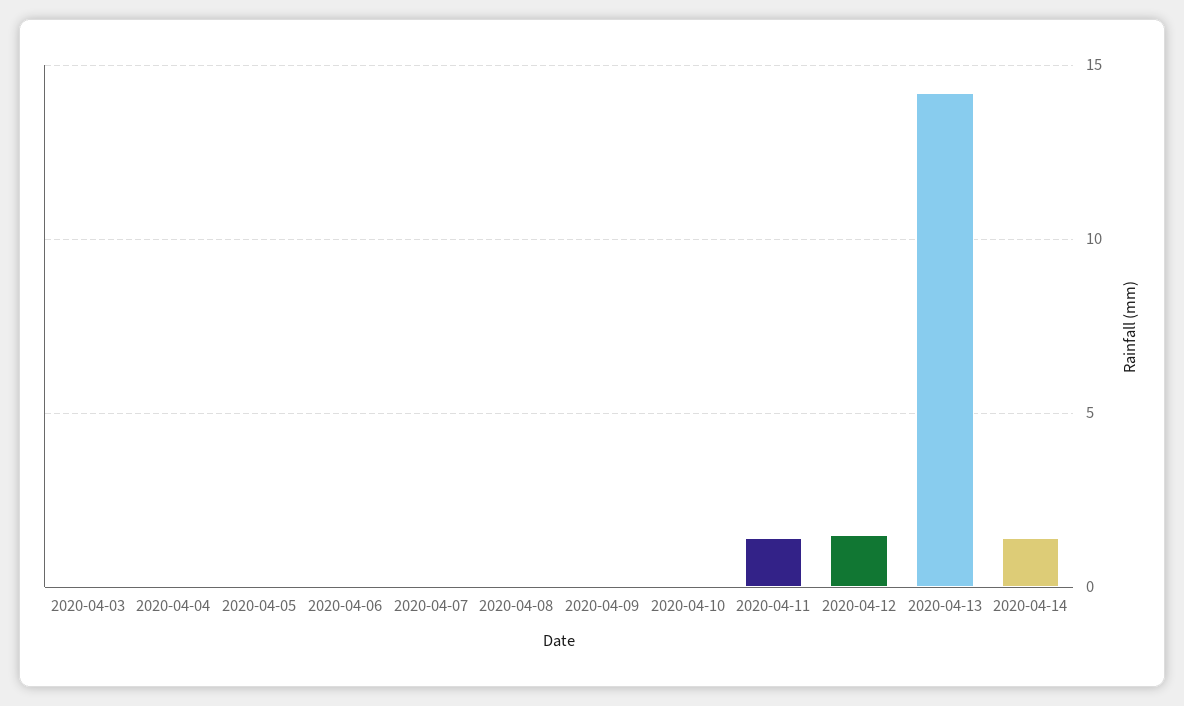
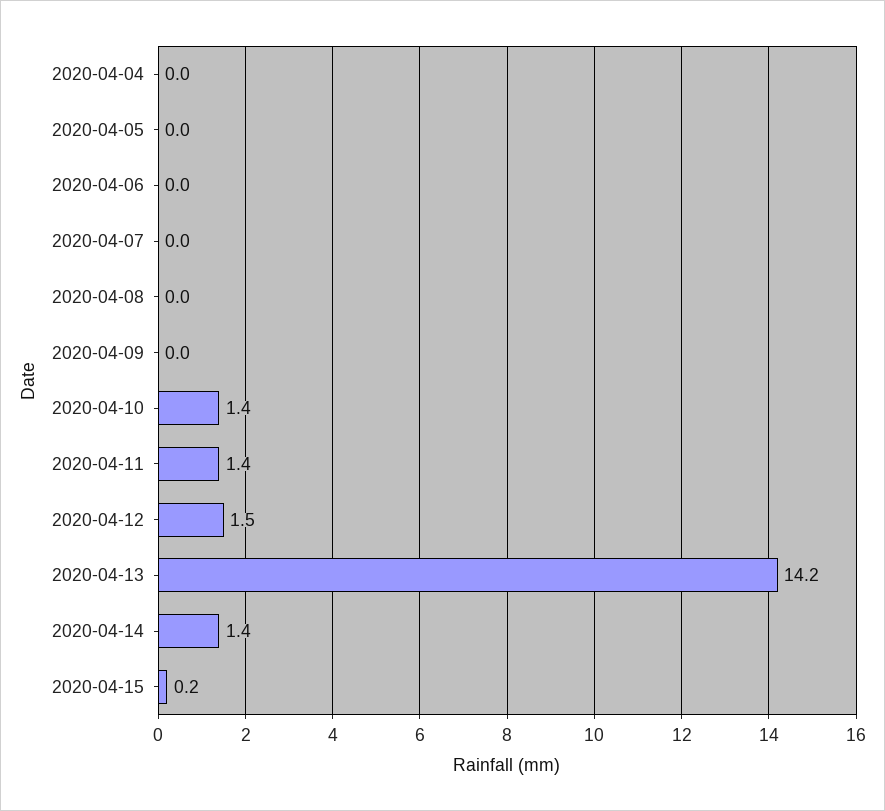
2020-04-03: 0 -> none
2020-04-10: 0 -> 1.4
2020-04-15: none -> 0.2

